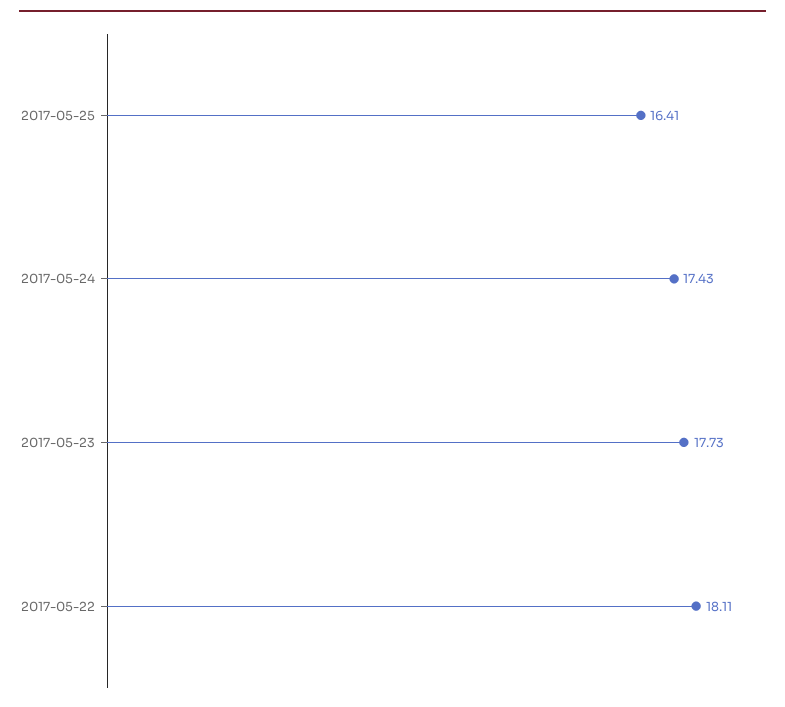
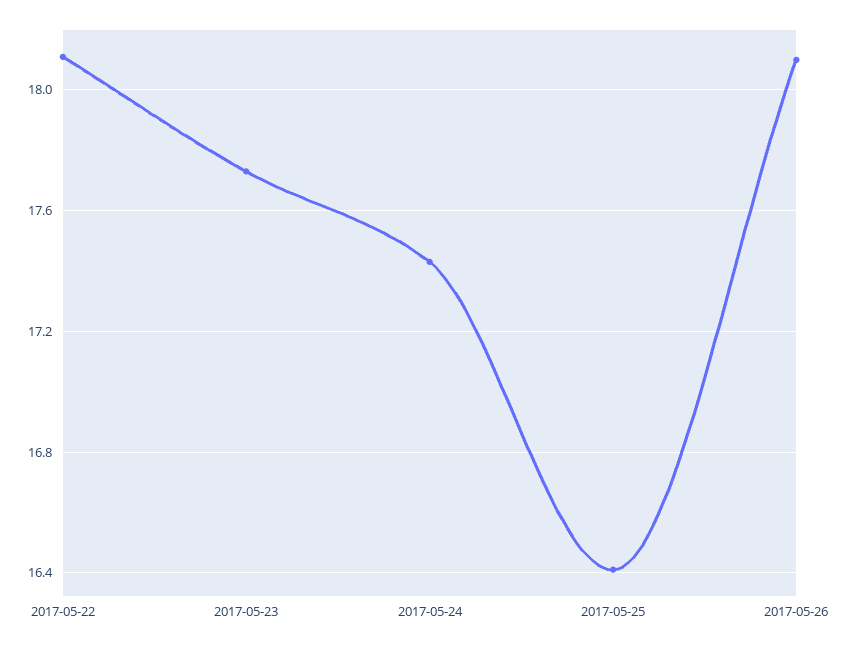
2017-05-26: none -> 18.1

